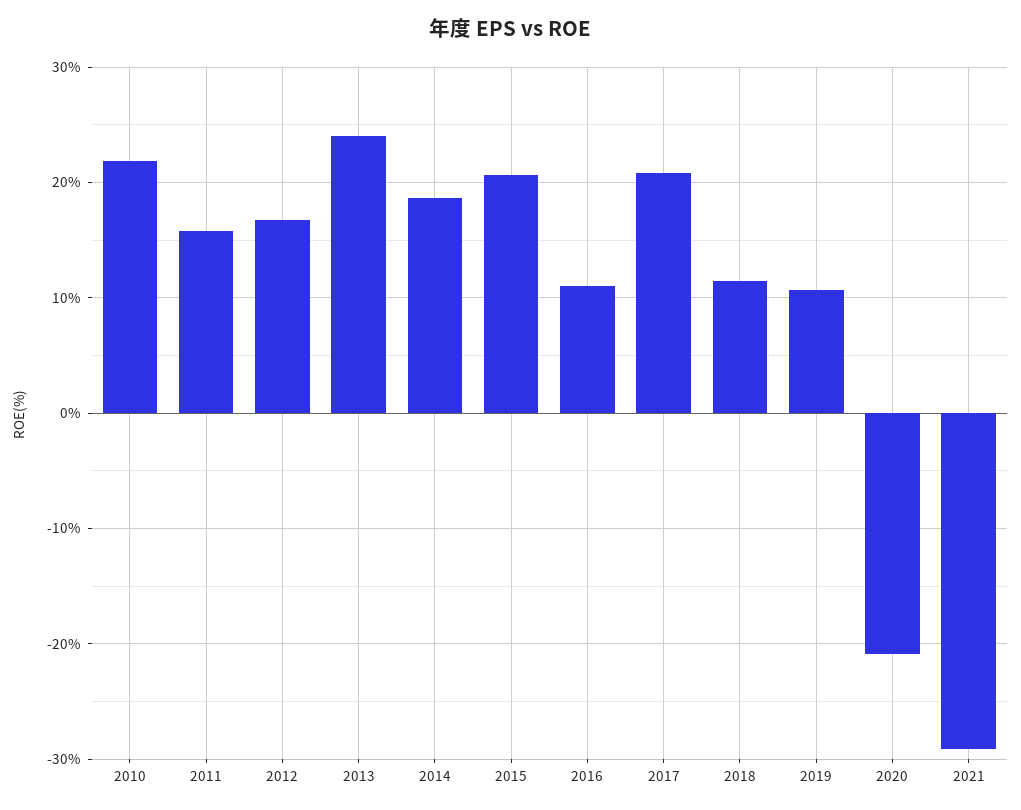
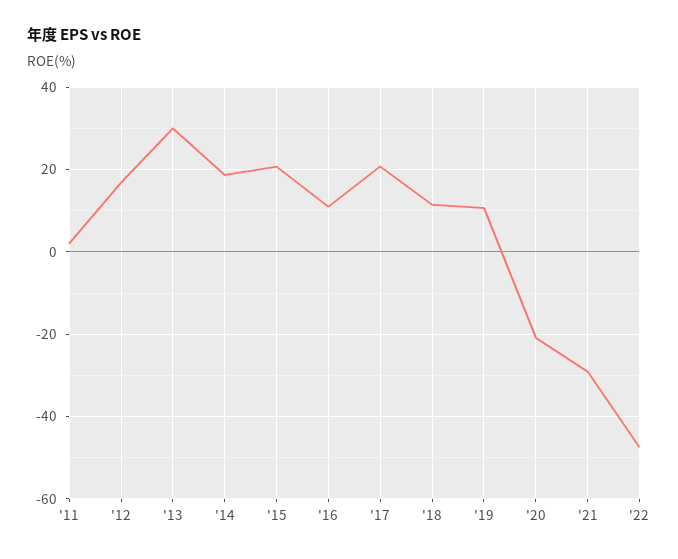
2010: 22 -> none
2011: 16 -> 2
2013: 24 -> 30
'22: none -> -48

